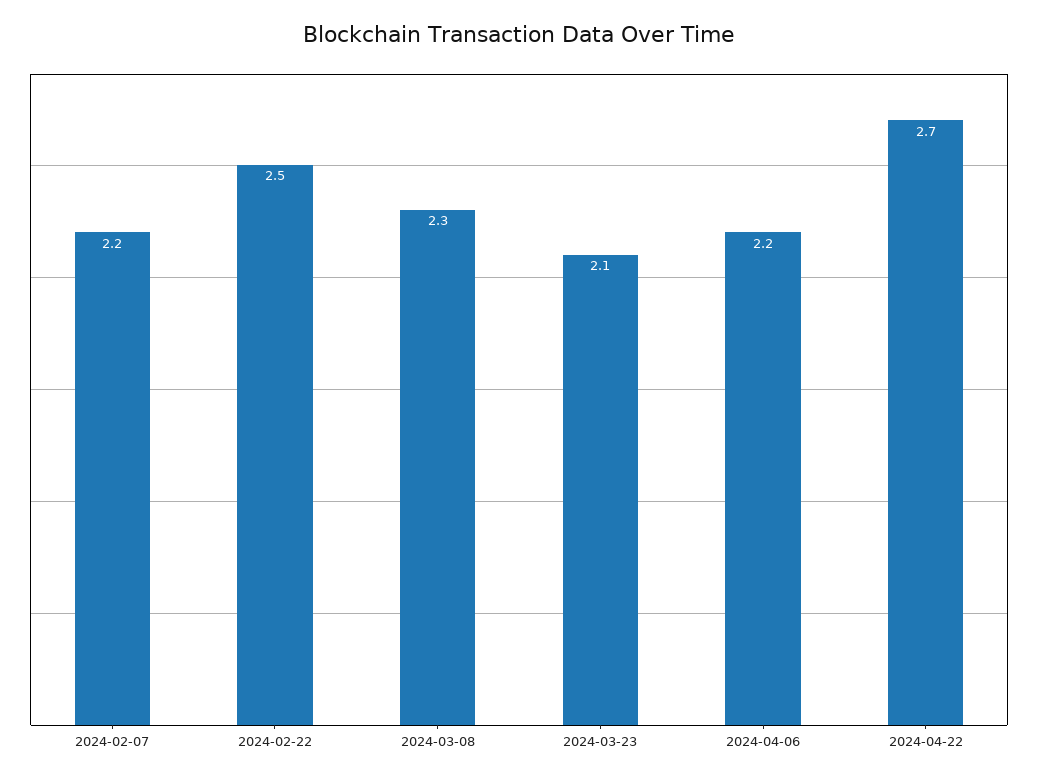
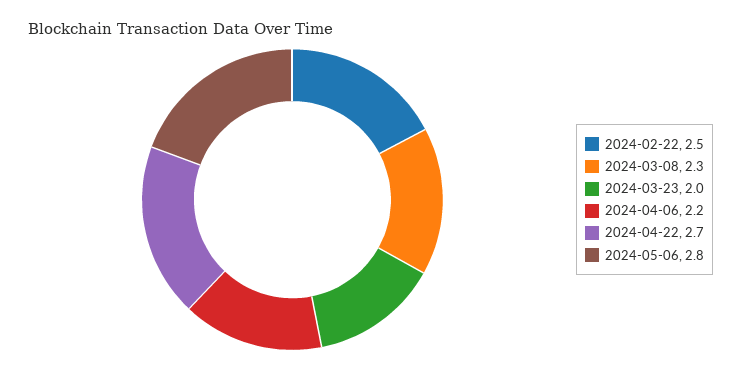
2024-02-07: 2.2 -> none
2024-03-23: 2.1 -> 2
2024-05-06: none -> 2.8

